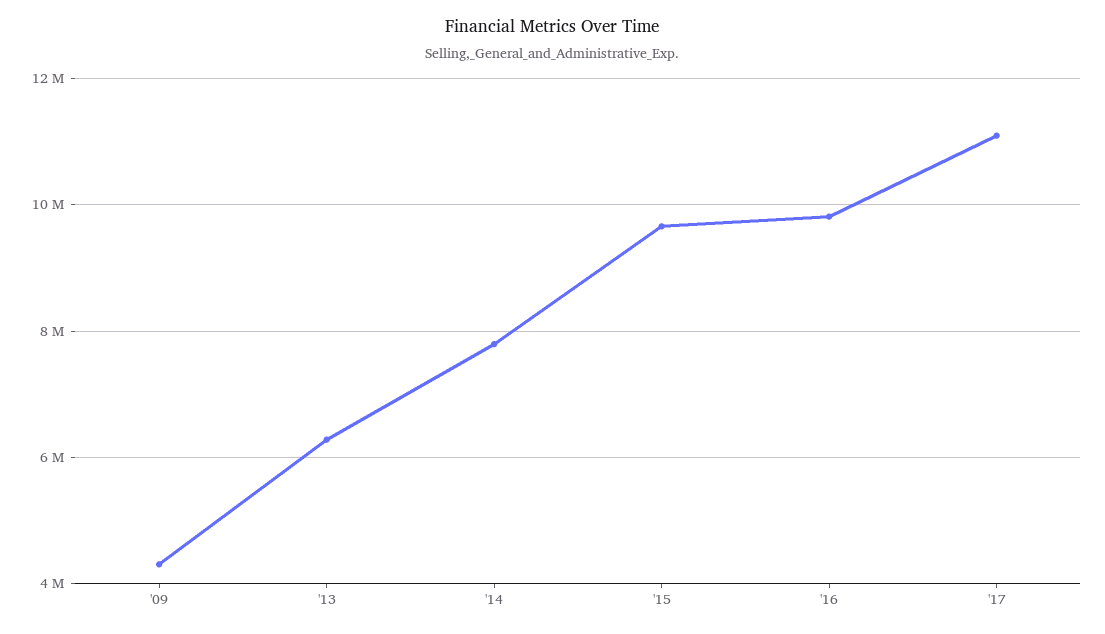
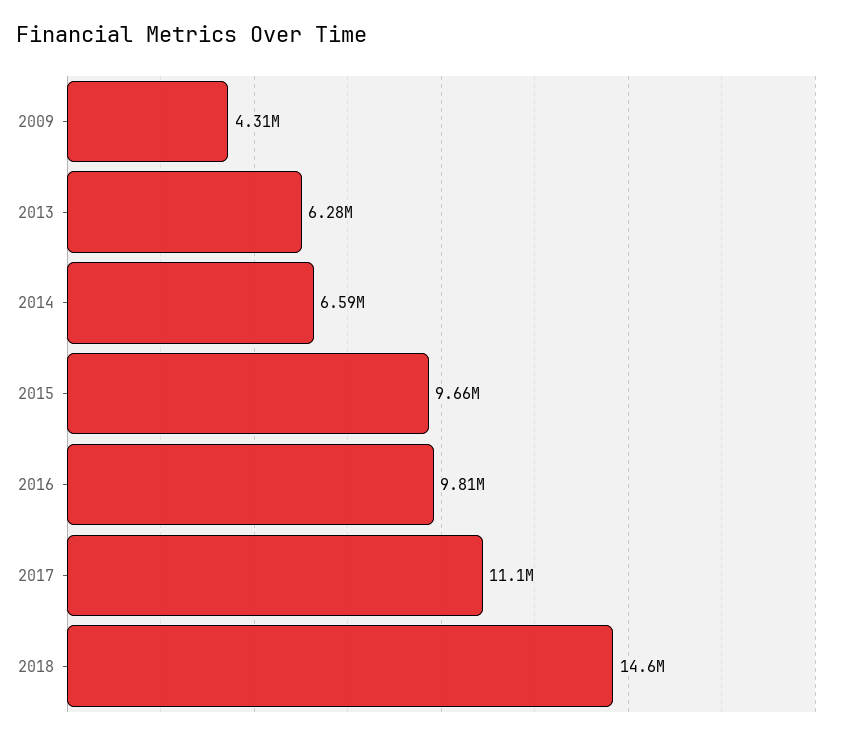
'14: 7800000 -> 6590000
2018: none -> 14600000

